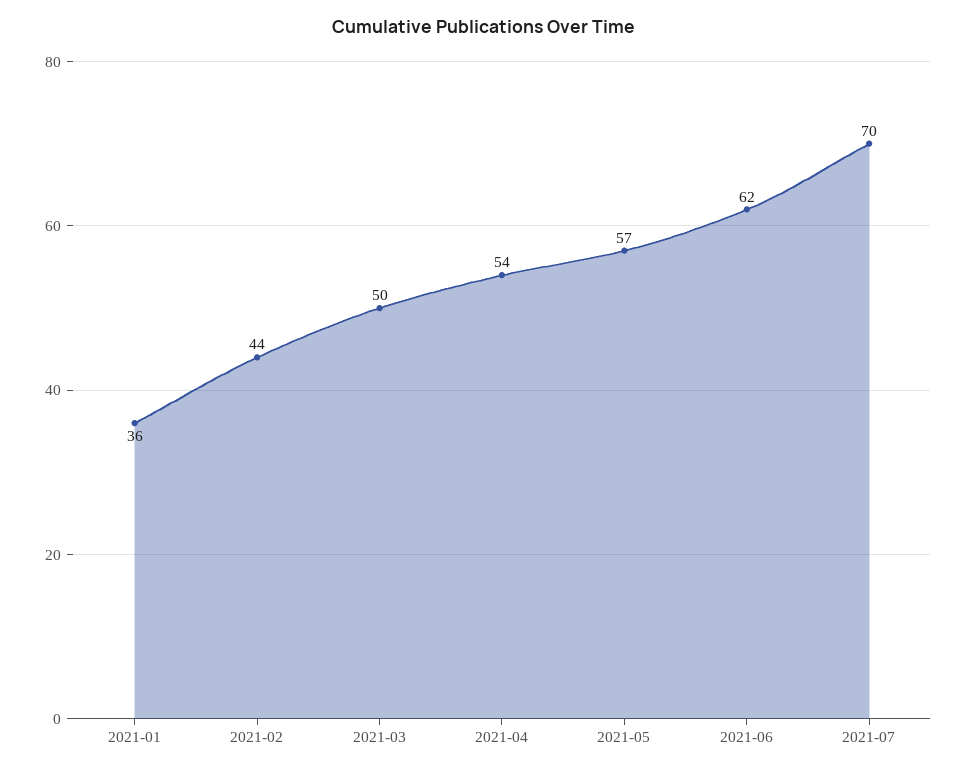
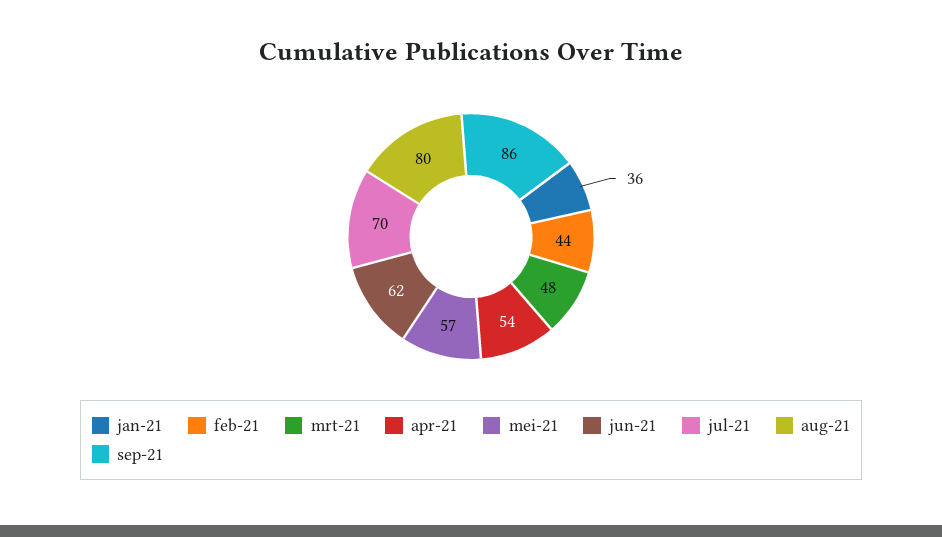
2021-03: 50 -> 48
aug-21: none -> 80
sep-21: none -> 86

